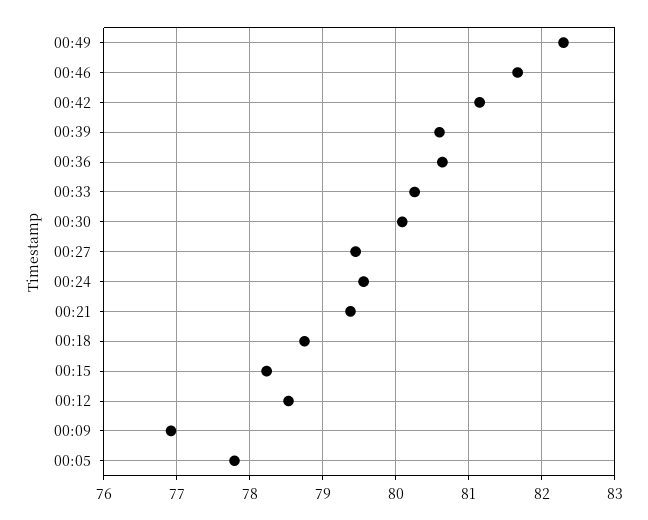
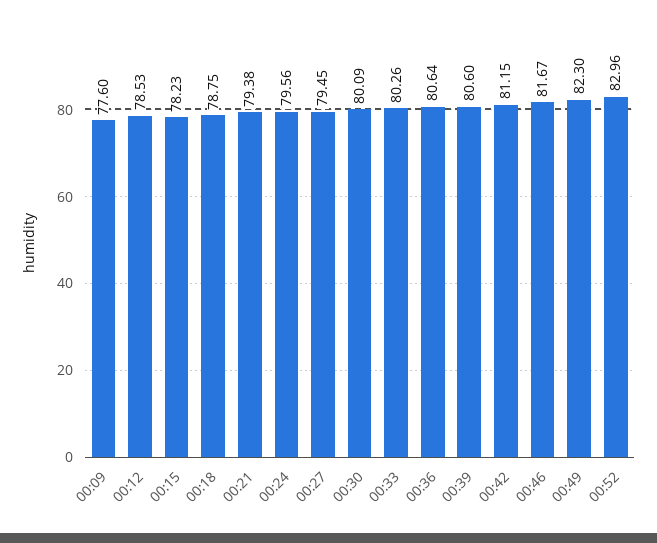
00:09: 76.9 -> 77.6
00:05: 77.8 -> none
00:52: none -> 82.96

